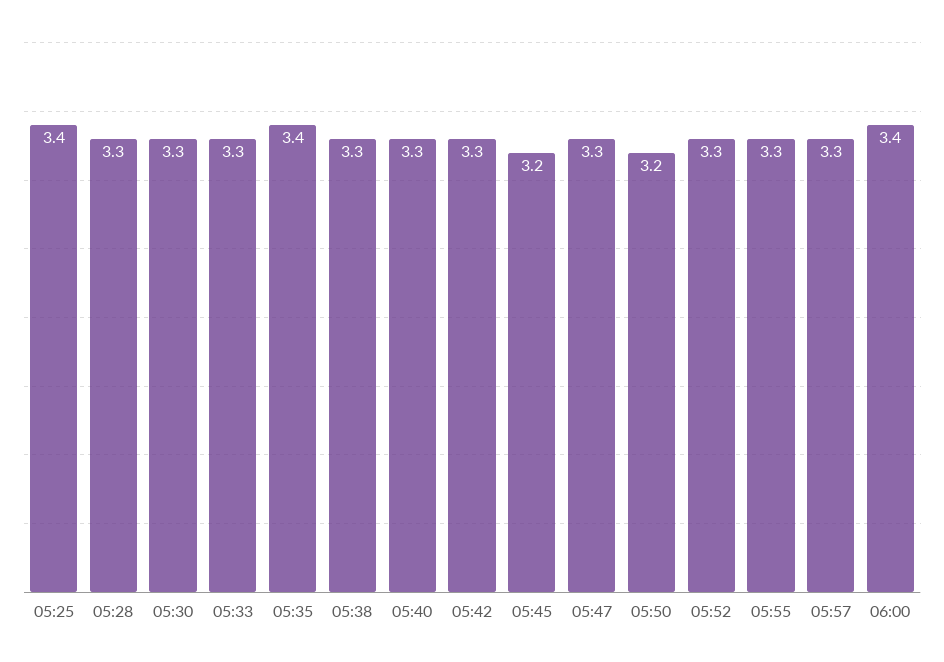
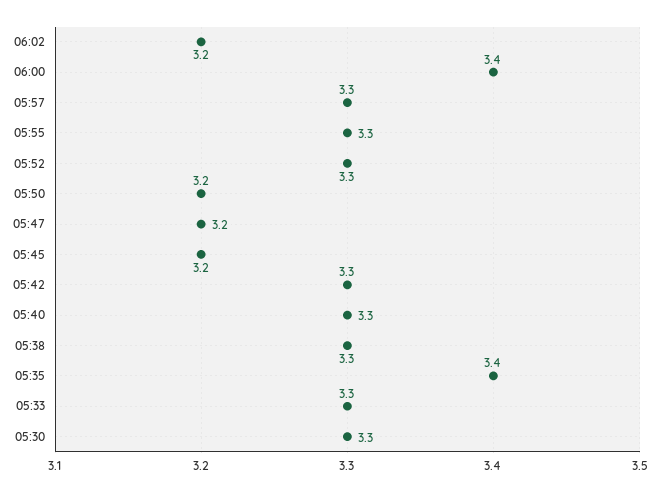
05:25: 3.4 -> none
05:28: 3.3 -> none
05:47: 3.3 -> 3.2
06:02: none -> 3.2

